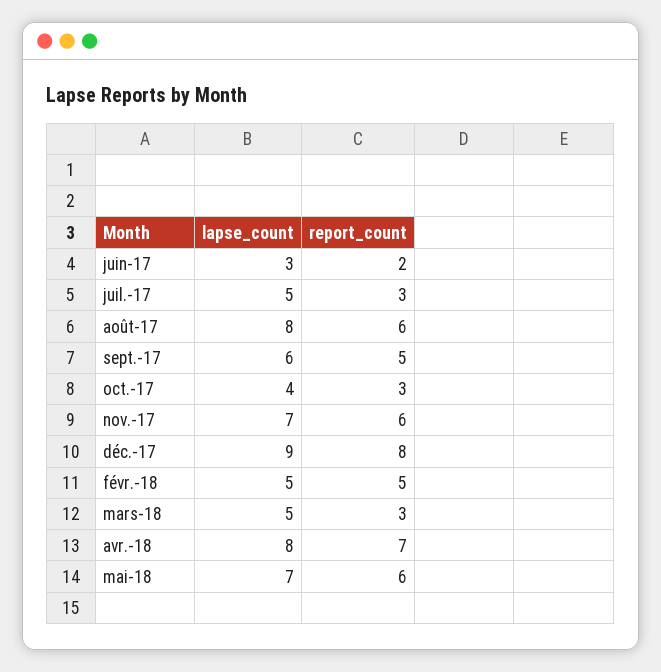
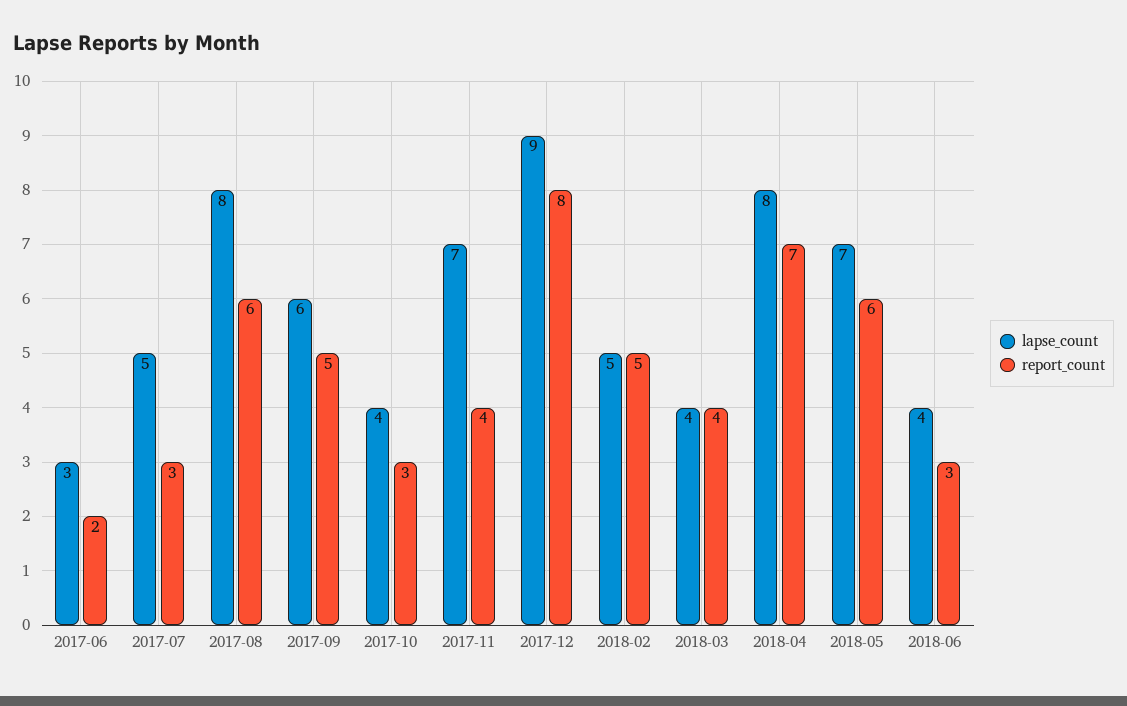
report_count, nov.-17: 6 -> 4
lapse_count, mars-18: 5 -> 4
report_count, mars-18: 3 -> 4
lapse_count, 2018-06: none -> 4
report_count, 2018-06: none -> 3

